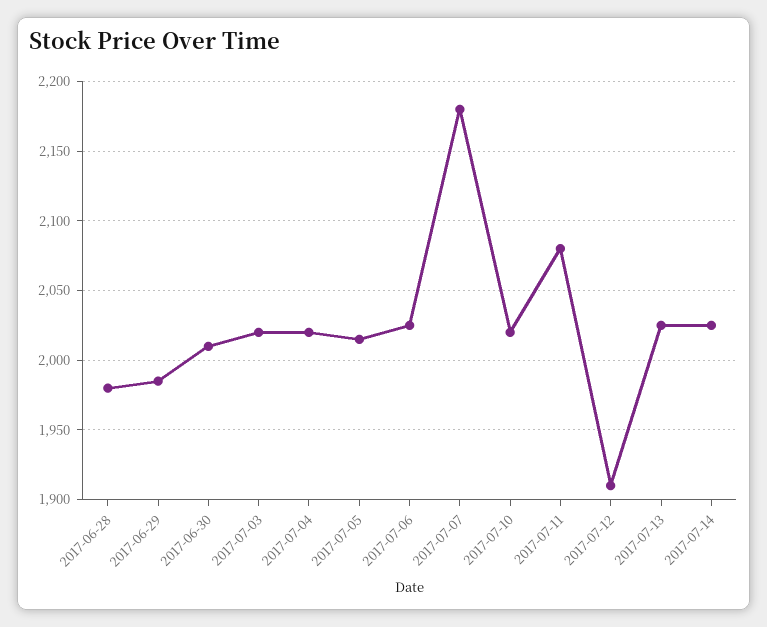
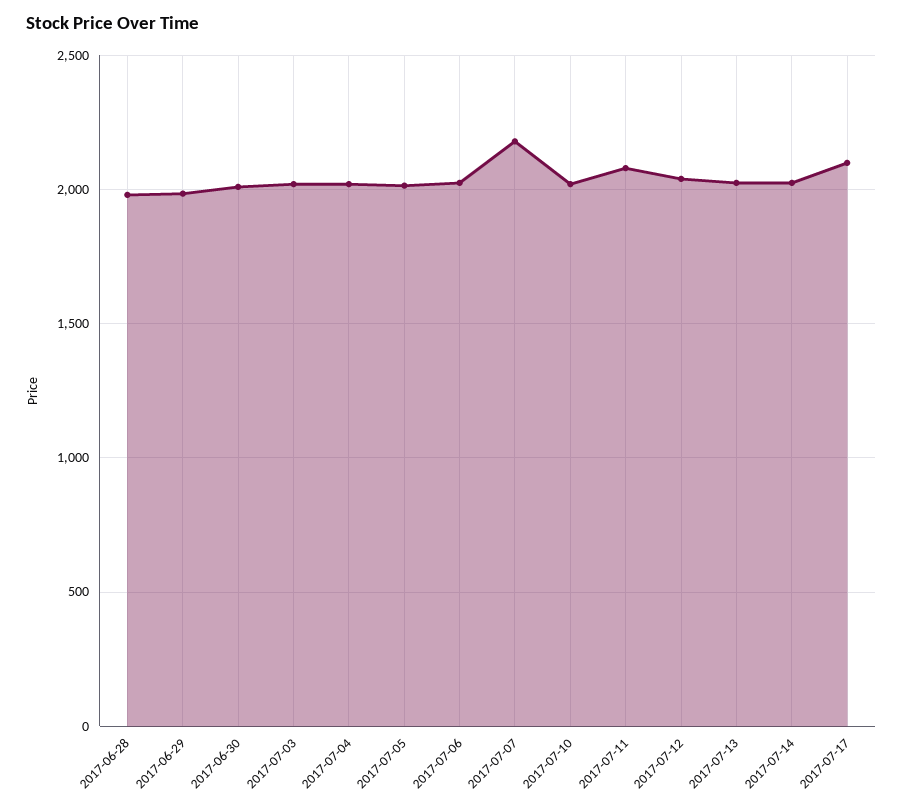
2017-07-12: 1910 -> 2050
2017-07-17: none -> 2100

